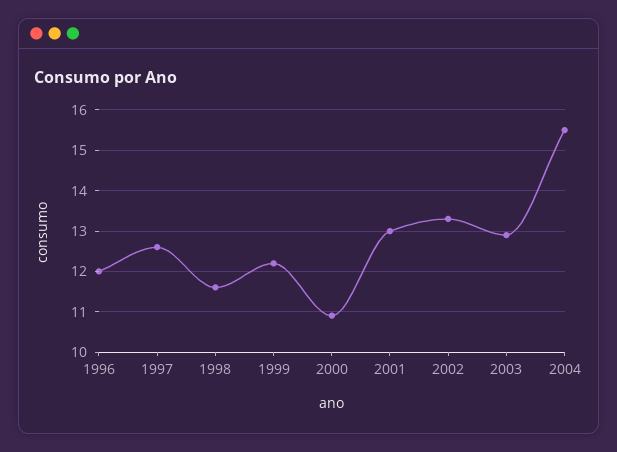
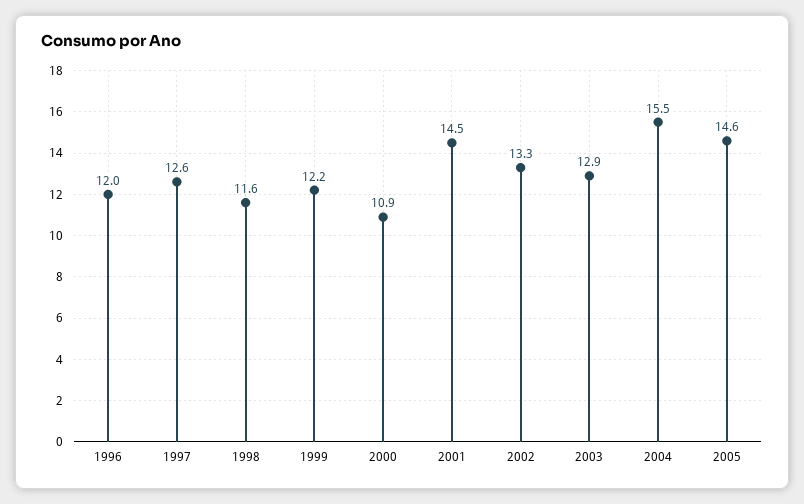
2001: 13 -> 14.5
2005: none -> 14.6

